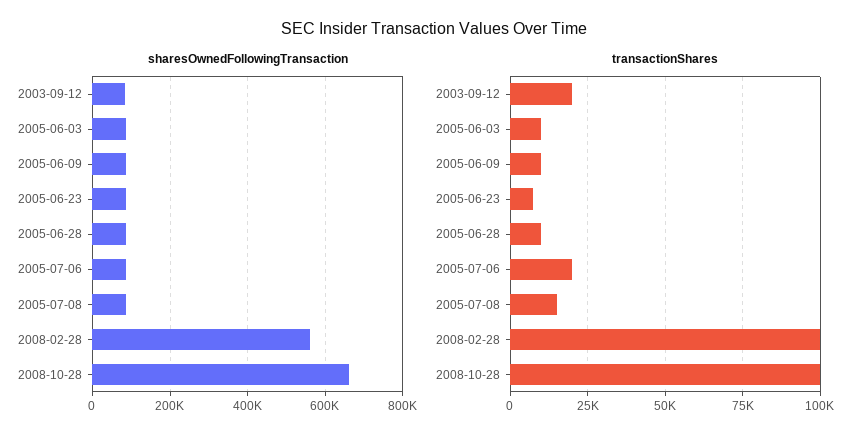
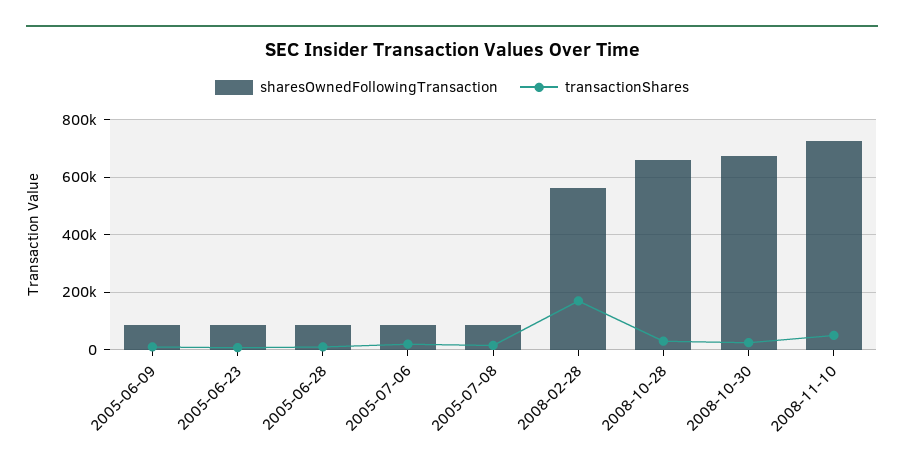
sharesOwnedFollowingTransaction, 2003-09-12: 80000 -> none
sharesOwnedFollowingTransaction, 2005-06-03: 80000 -> none
transactionShares, 2003-09-12: 20000 -> none
transactionShares, 2005-06-03: 10000 -> none
transactionShares, 2008-02-28: 100000 -> 175000
transactionShares, 2008-10-28: 100000 -> 25000
sharesOwnedFollowingTransaction, 2008-10-30: none -> 675000
transactionShares, 2008-10-30: none -> 25000
sharesOwnedFollowingTransaction, 2008-11-10: none -> 725000
transactionShares, 2008-11-10: none -> 50000

